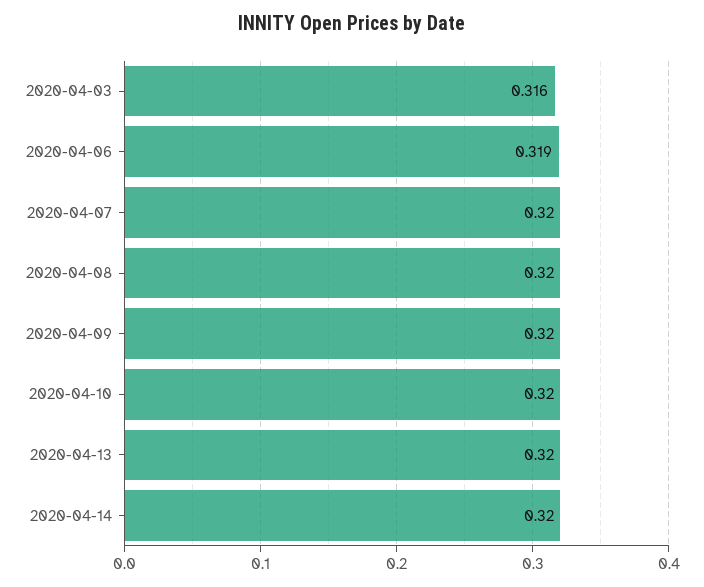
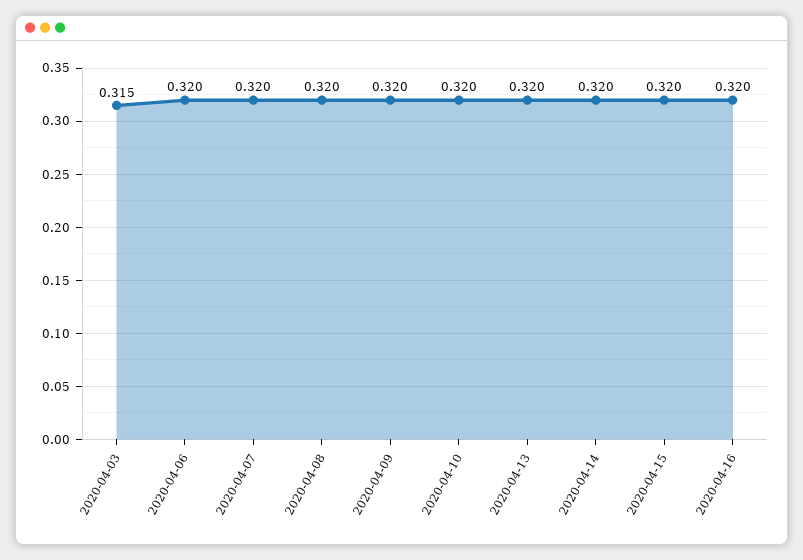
2020-04-03: 0.316 -> 0.315
2020-04-06: 0.319 -> 0.32
2020-04-15: none -> 0.32
2020-04-16: none -> 0.32

